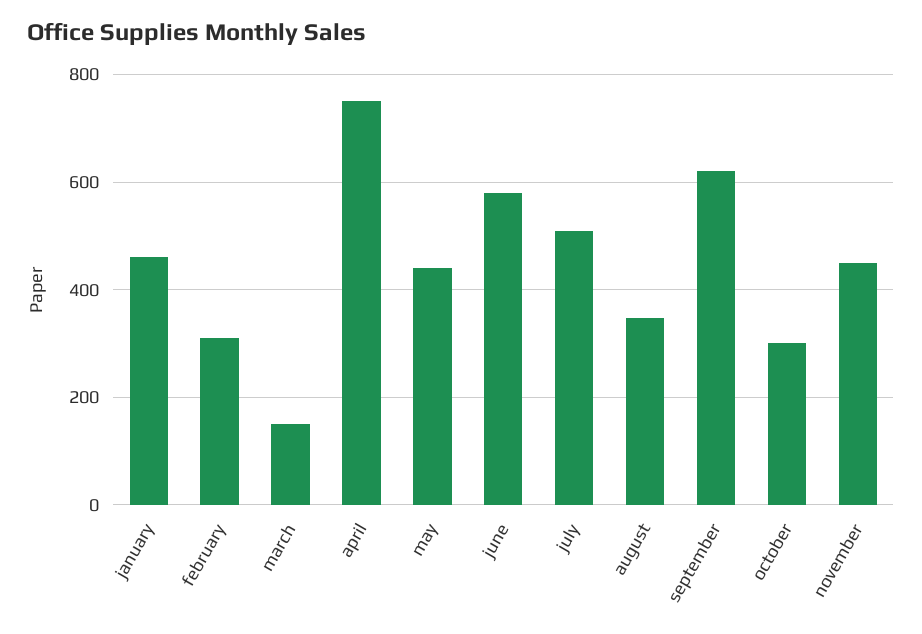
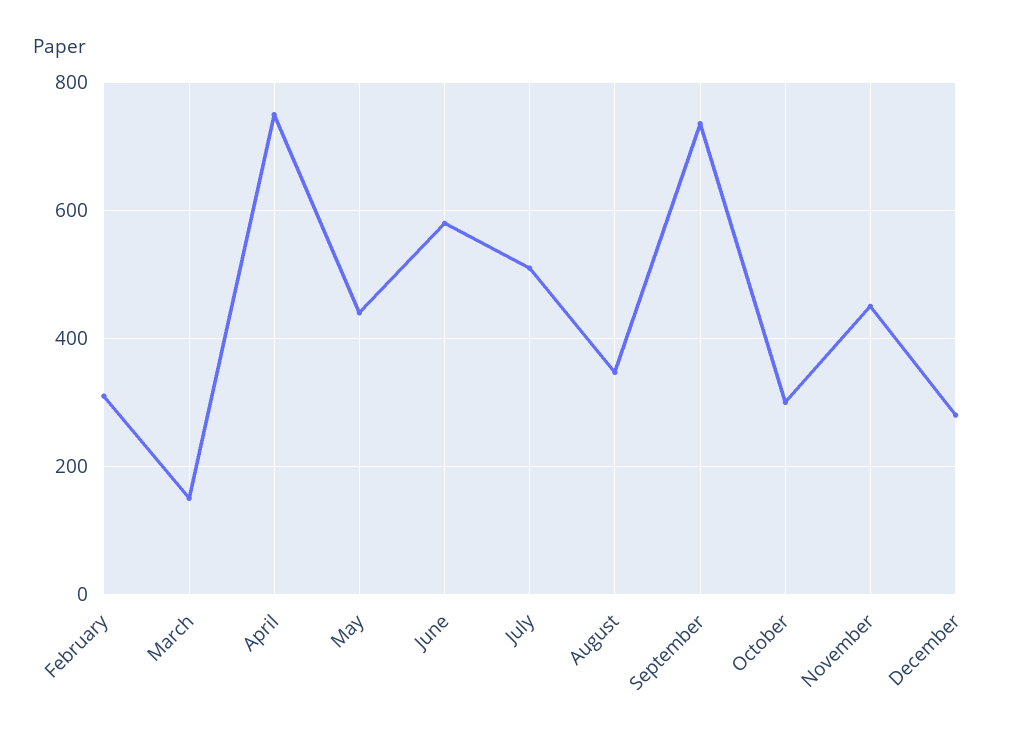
january: 460 -> none
september: 620 -> 740
December: none -> 280

